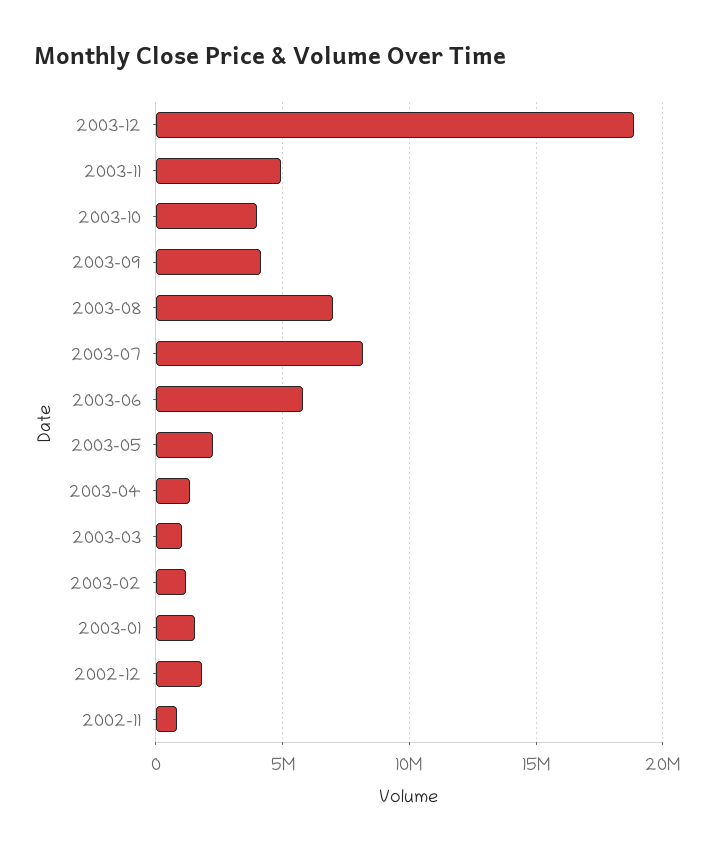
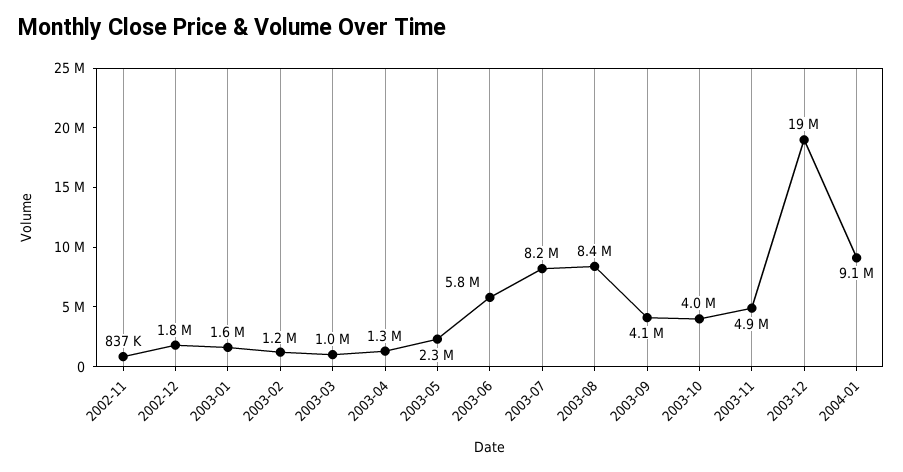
2003-08: 7000000 -> 8400000
2004-01: none -> 9100000

